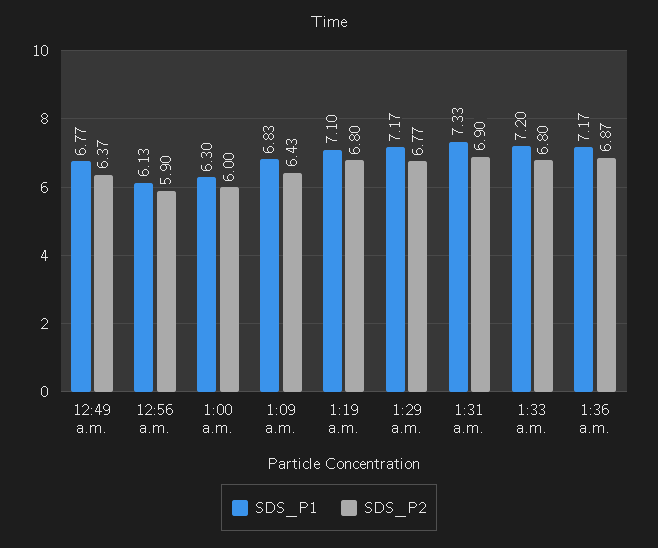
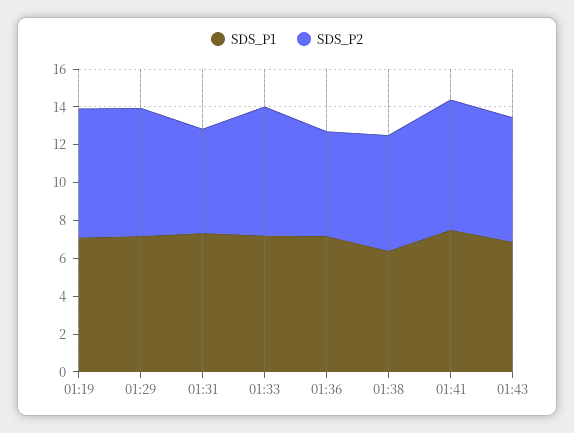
SDS_P1, 12:49 a.m.: 6.77 -> none
SDS_P2, 12:49 a.m.: 6.37 -> none
SDS_P1, 12:56 a.m.: 6.13 -> none
SDS_P2, 12:56 a.m.: 5.9 -> none
SDS_P1, 1:00 a.m.: 6.3 -> none
SDS_P2, 1:00 a.m.: 6 -> none
SDS_P1, 1:09 a.m.: 6.83 -> none
SDS_P2, 1:09 a.m.: 6.43 -> none
SDS_P2, 1:31 a.m.: 6.9 -> 5.5
SDS_P2, 1:36 a.m.: 6.87 -> 5.5
SDS_P1, 01:38: none -> 6.5
SDS_P2, 01:38: none -> 6
SDS_P1, 01:41: none -> 7.5
SDS_P2, 01:41: none -> 7
SDS_P1, 01:43: none -> 7
SDS_P2, 01:43: none -> 6.5

